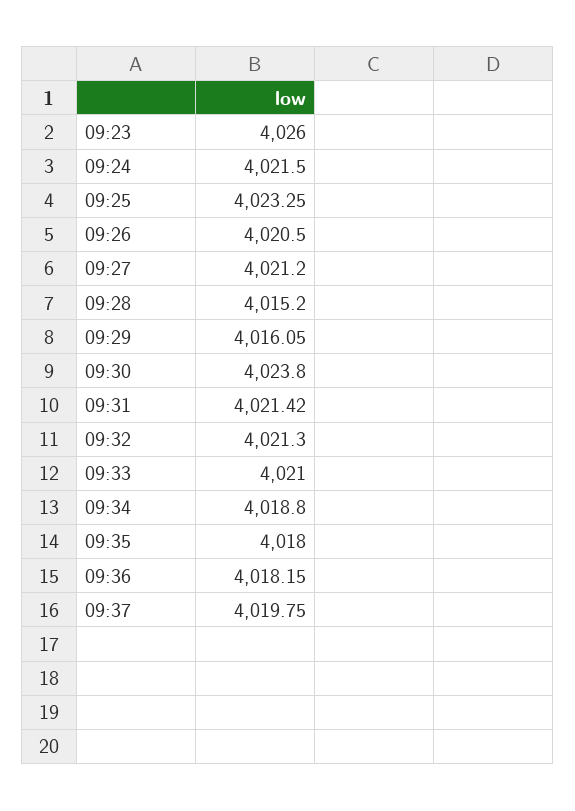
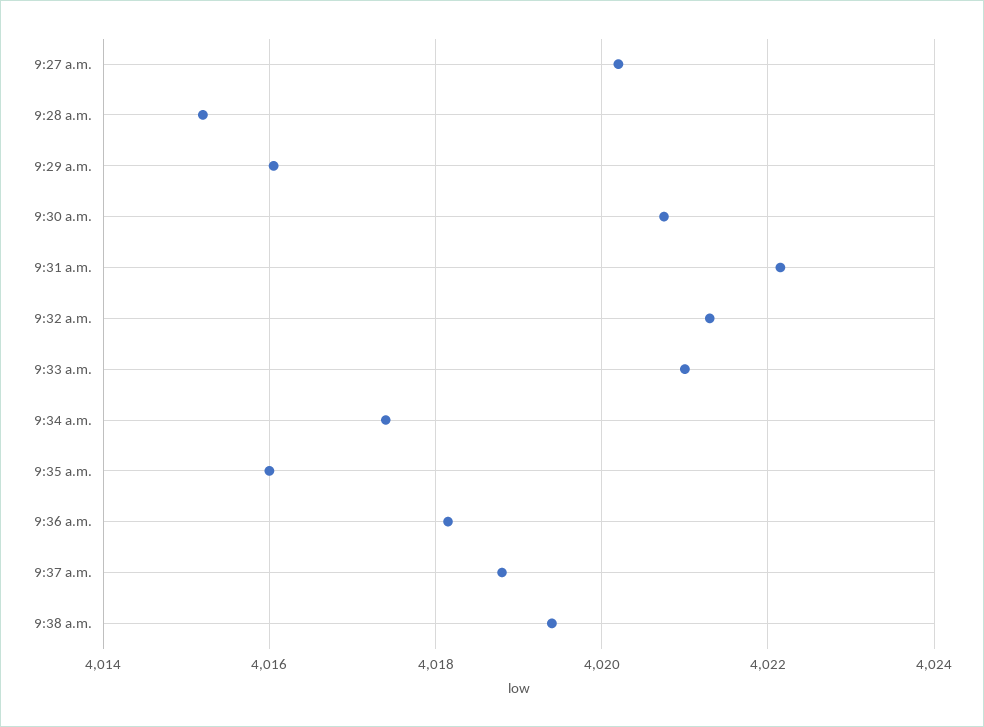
09:23: 4026 -> none
09:24: 4021.5 -> none
09:25: 4023.25 -> none
09:26: 4020.5 -> none
09:27: 4021.2 -> 4020.2
09:30: 4023.8 -> 4020.8
09:31: 4021.42 -> 4022.2
09:34: 4018.8 -> 4017.4
09:35: 4018 -> 4016
09:37: 4019.75 -> 4018.8
9:38 a.m.: none -> 4019.4

